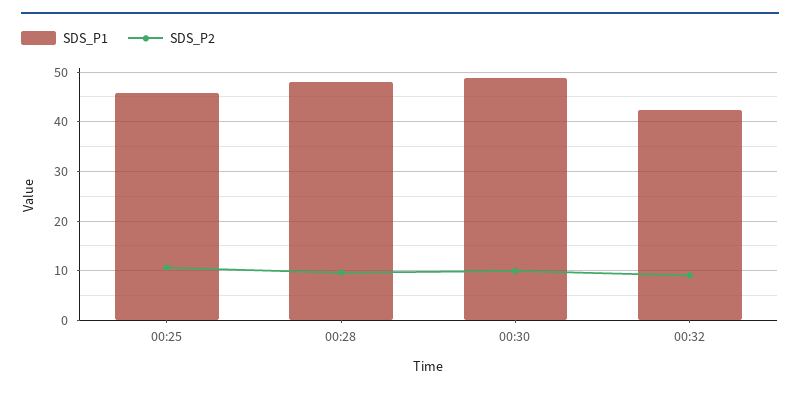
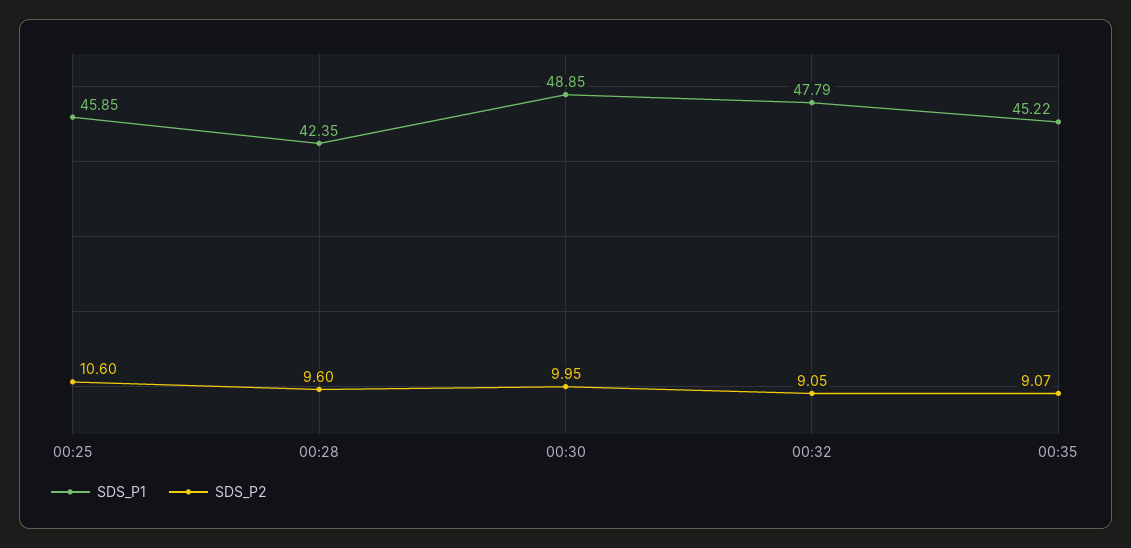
SDS_P1, 00:28: 48 -> 42.35
SDS_P1, 00:32: 42 -> 47.79
SDS_P1, 00:35: none -> 45.22
SDS_P2, 00:35: none -> 9.07

